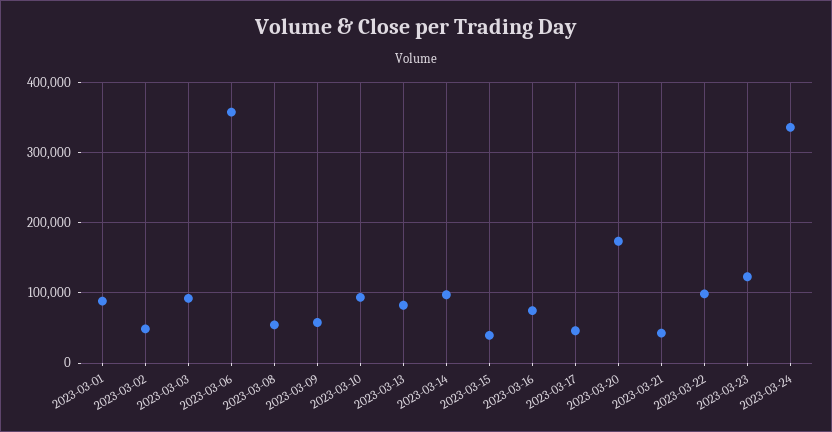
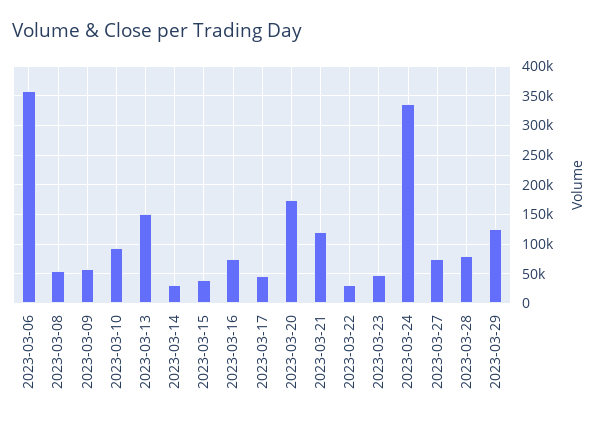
2023-03-01: 90000 -> none
2023-03-02: 50000 -> none
2023-03-03: 90000 -> none
2023-03-13: 80000 -> 150000
2023-03-14: 100000 -> 25000
2023-03-21: 40000 -> 125000
2023-03-22: 100000 -> 25000
2023-03-23: 120000 -> 50000
2023-03-27: none -> 75000
2023-03-28: none -> 75000
2023-03-29: none -> 125000

